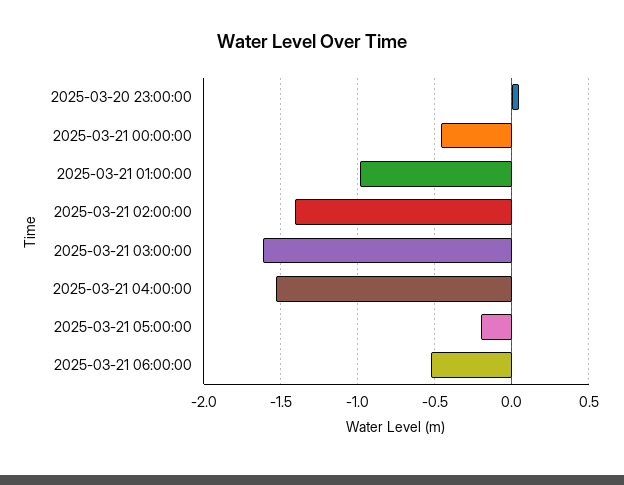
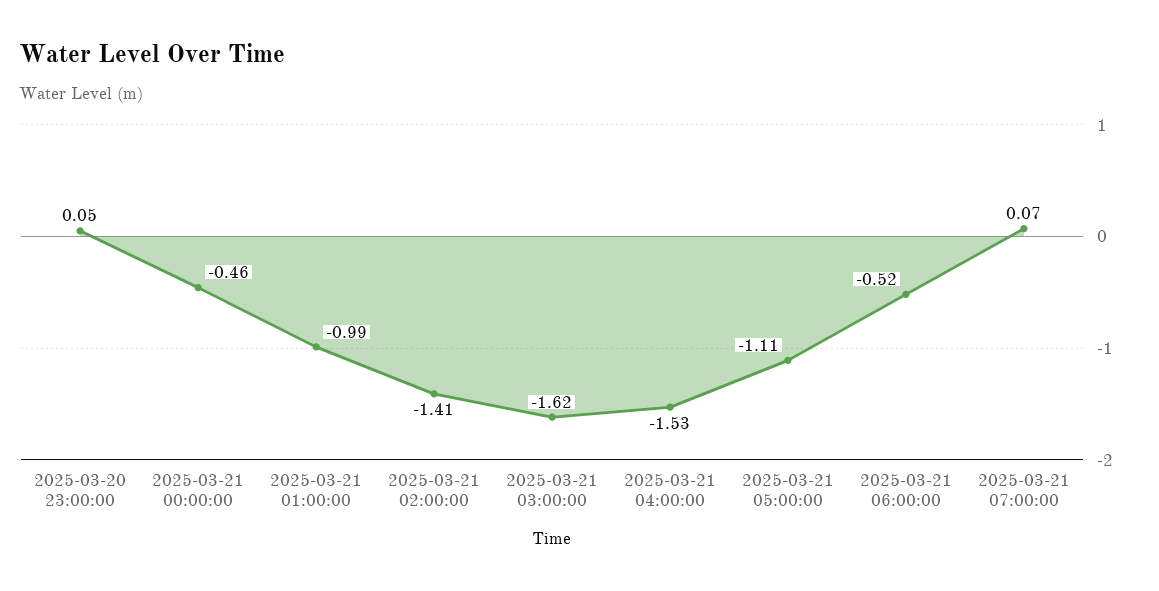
2025-03-21 05:00:00: -0.2 -> -1.11
2025-03-21 07:00:00: none -> 0.07

